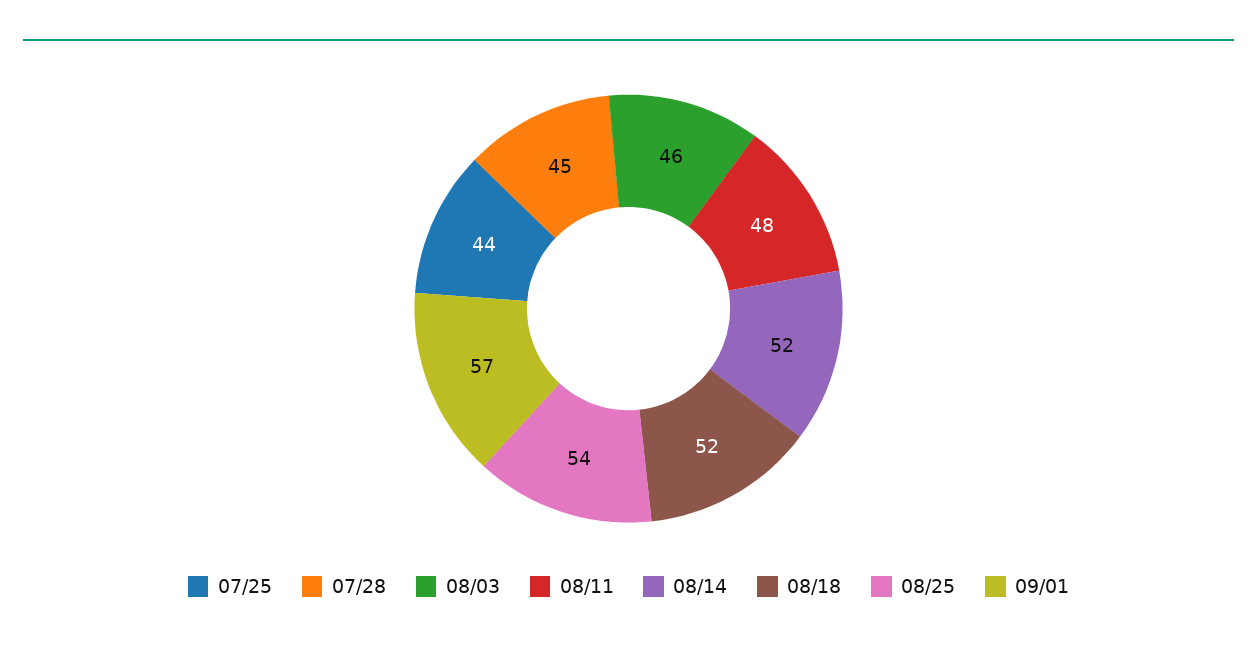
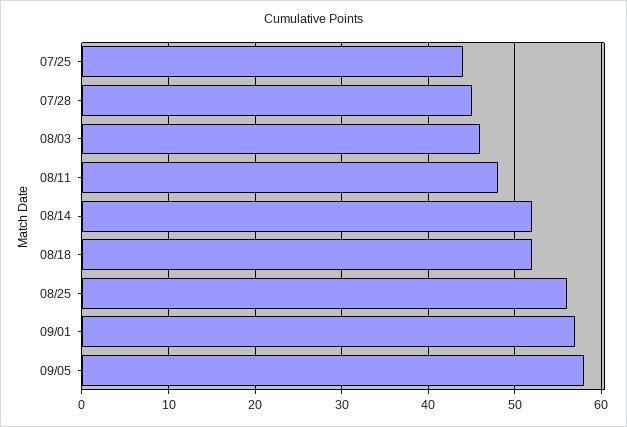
08/25: 54 -> 56
09/05: none -> 58

